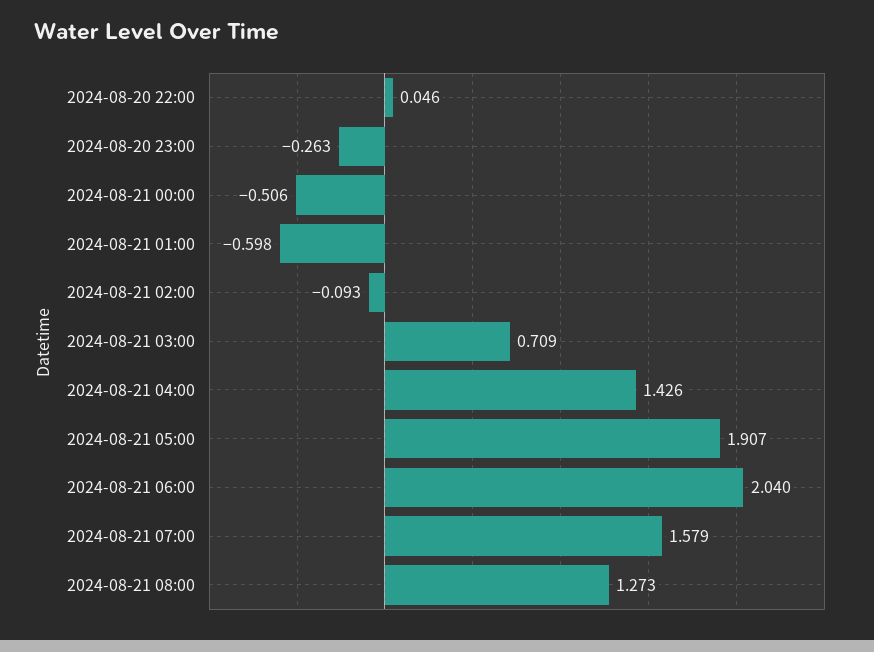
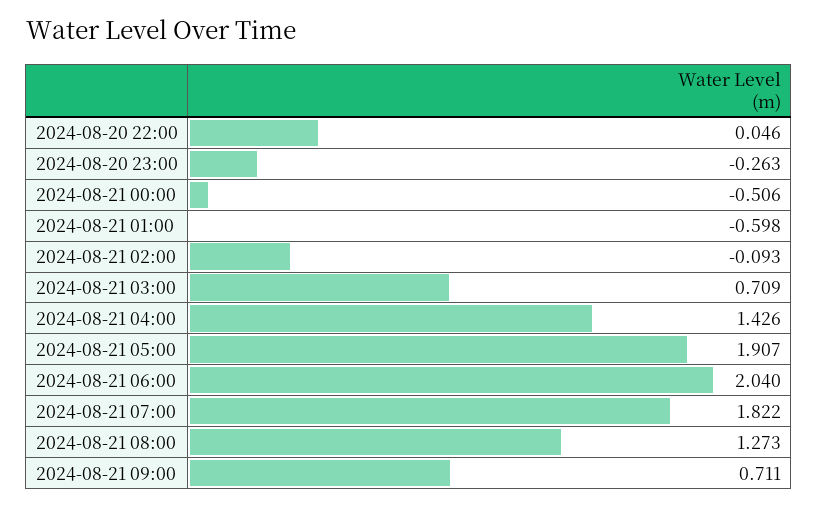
2024-08-21 07:00: 1.579 -> 1.822
2024-08-21 09:00: none -> 0.711

